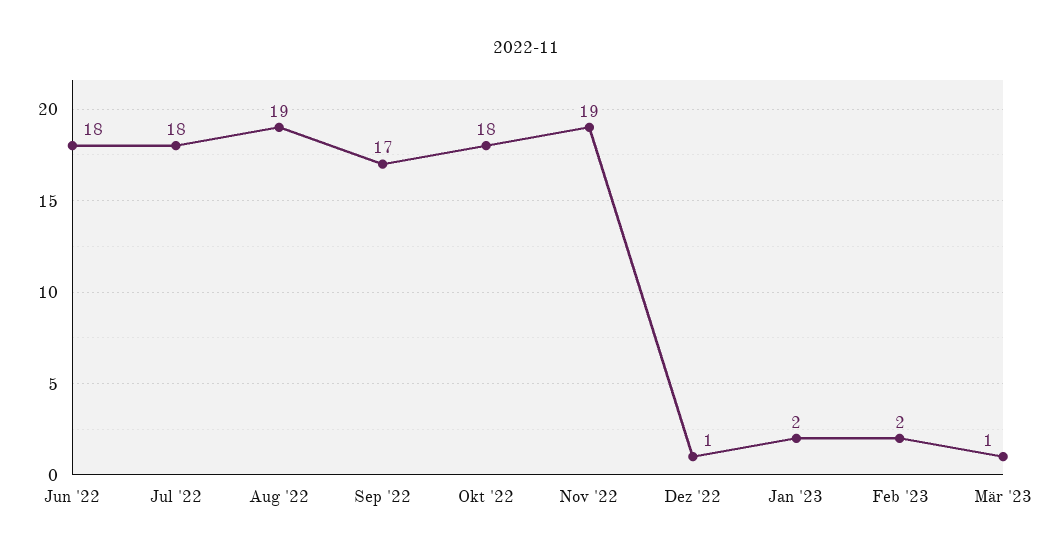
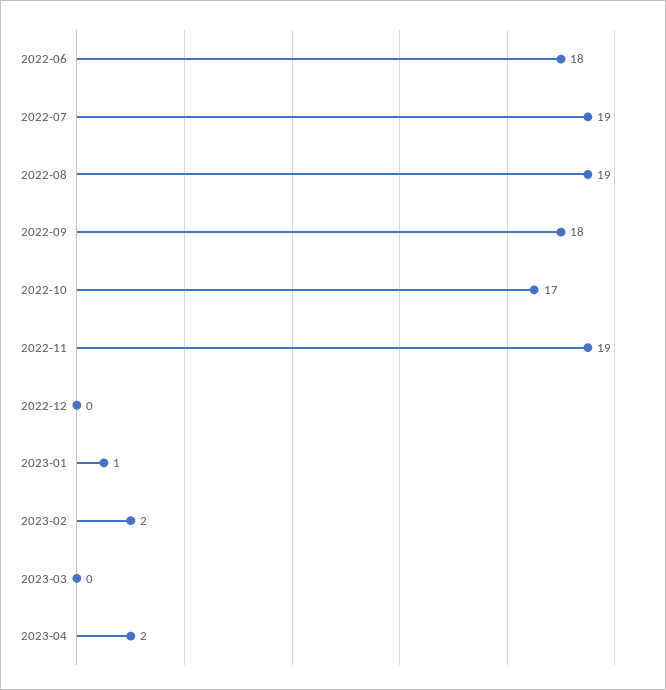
Jul '22: 18 -> 19
Sep '22: 17 -> 18
Okt '22: 18 -> 17
Dez '22: 1 -> 0
Jan '23: 2 -> 1
Mär '23: 1 -> 0
2023-04: none -> 2

